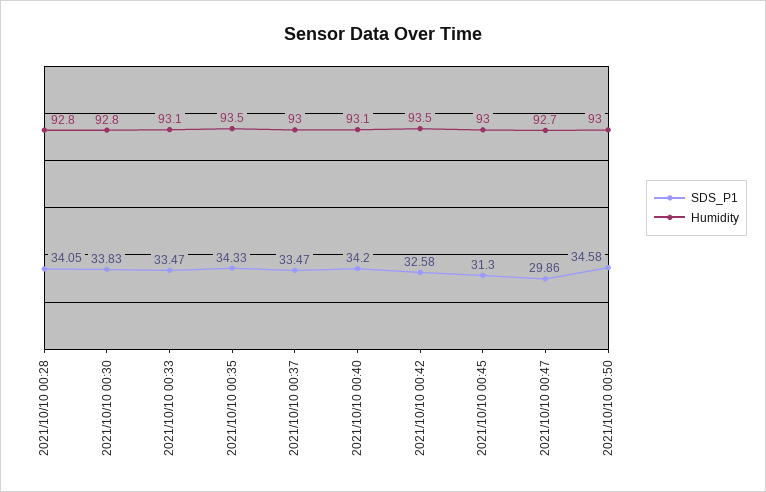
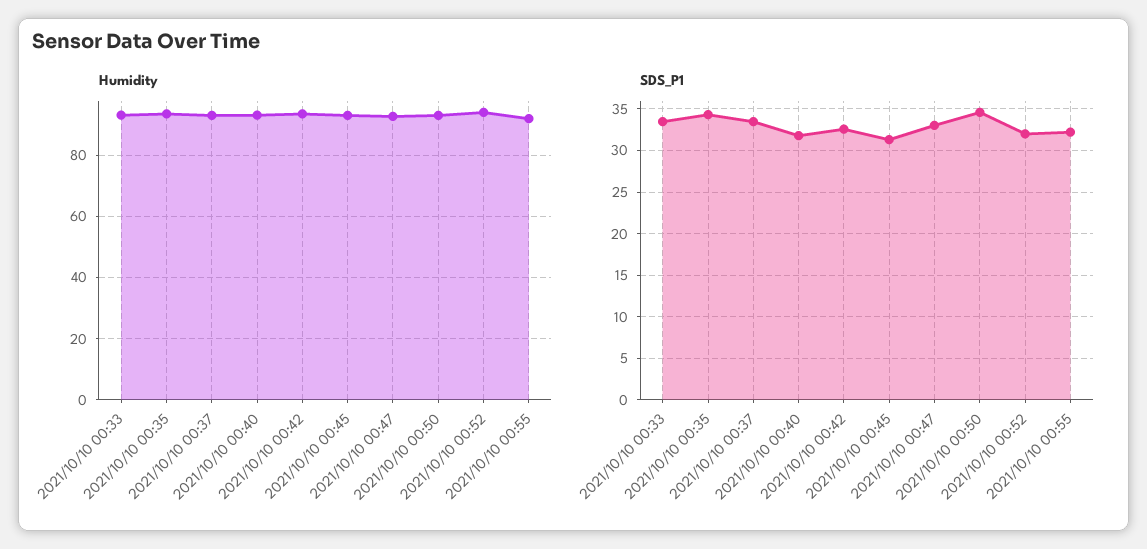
SDS_P1, 2021/10/10 00:28: 34.05 -> none
Humidity, 2021/10/10 00:28: 92.8 -> none
SDS_P1, 2021/10/10 00:30: 33.83 -> none
Humidity, 2021/10/10 00:30: 92.8 -> none
SDS_P1, 2021/10/10 00:40: 34.2 -> 32
SDS_P1, 2021/10/10 00:47: 29.86 -> 33
Humidity, 2021/10/10 00:52: none -> 94
Humidity, 2021/10/10 00:55: none -> 92
SDS_P1, 2021/10/10 00:52: none -> 32
SDS_P1, 2021/10/10 00:55: none -> 32

